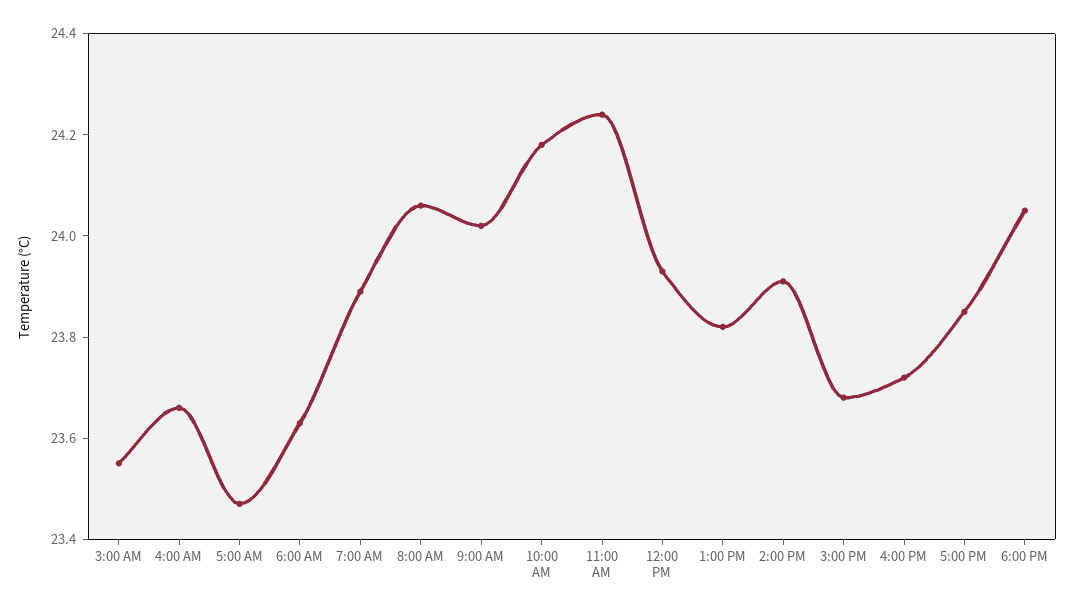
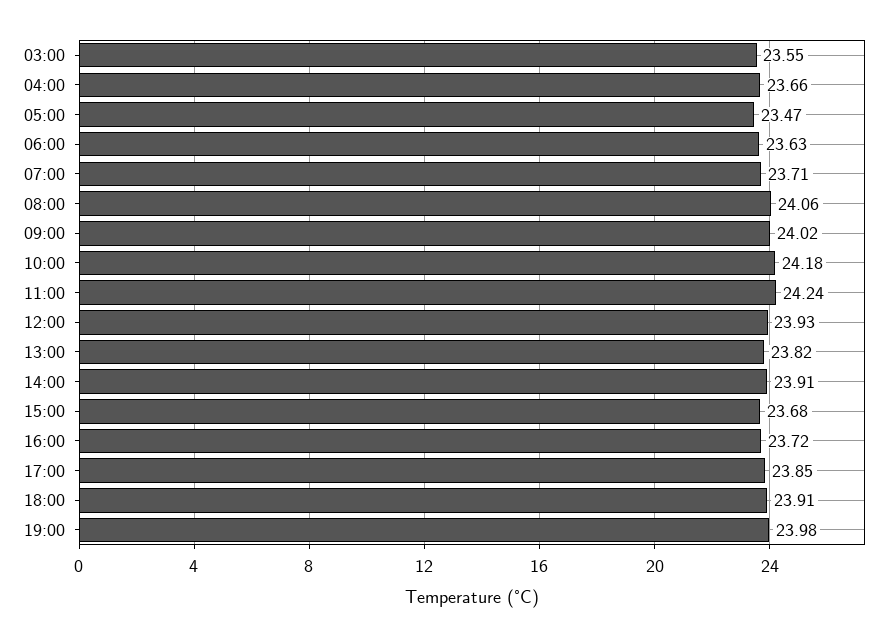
7:00 AM: 23.9 -> 23.71
6:00 PM: 24.05 -> 23.91
19:00: none -> 23.98

